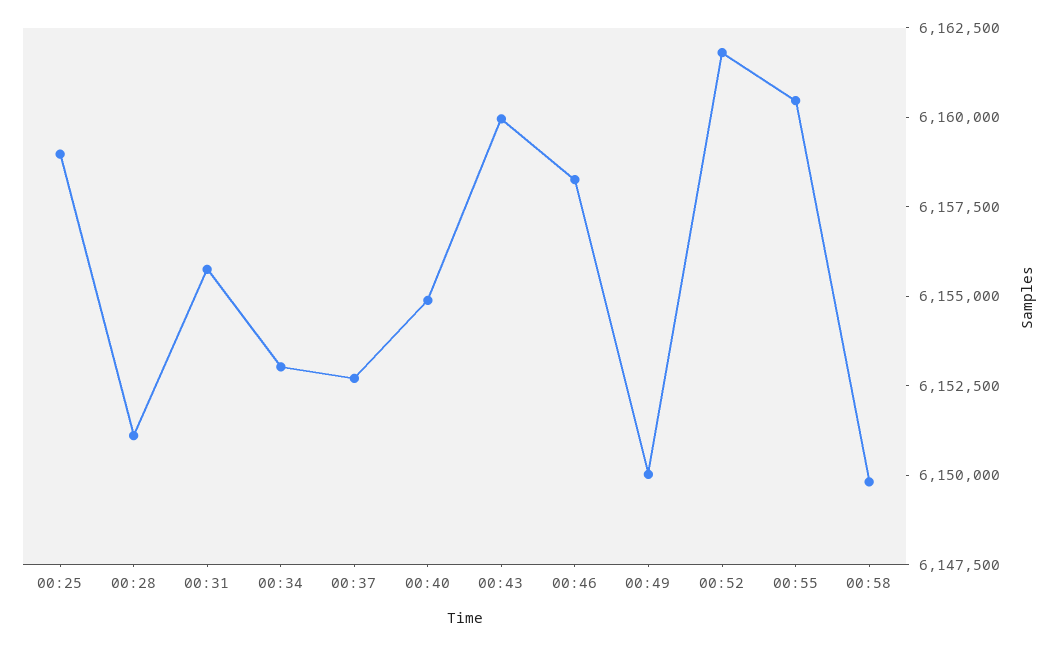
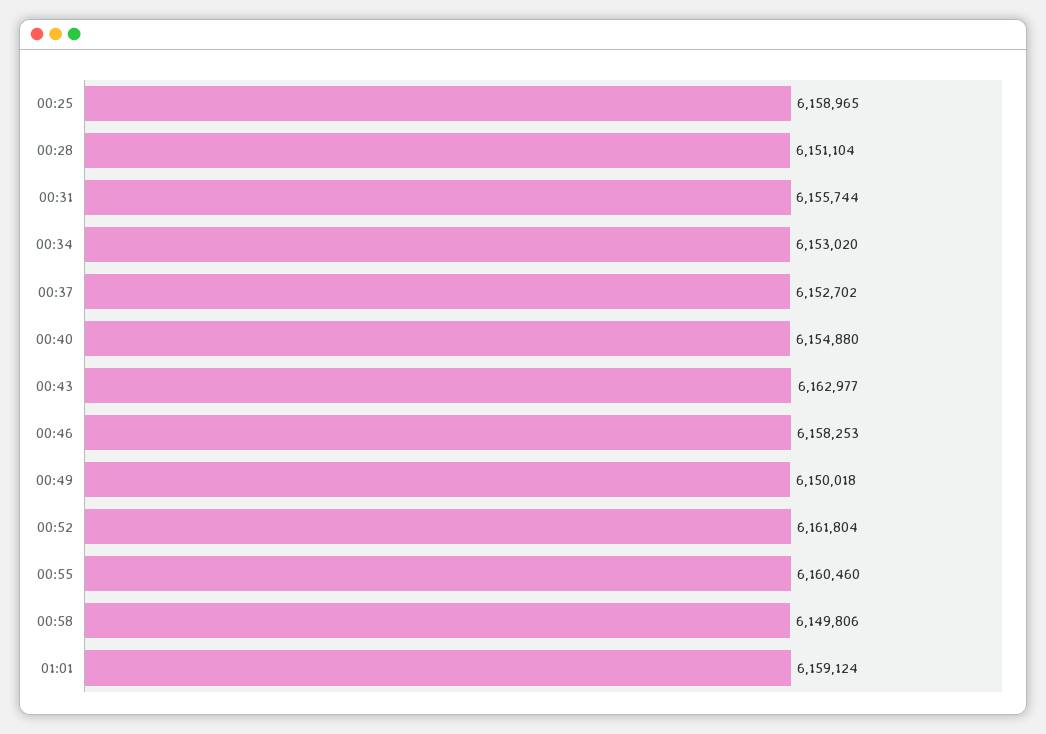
00:43: 6160000 -> 6162977
01:01: none -> 6159124

